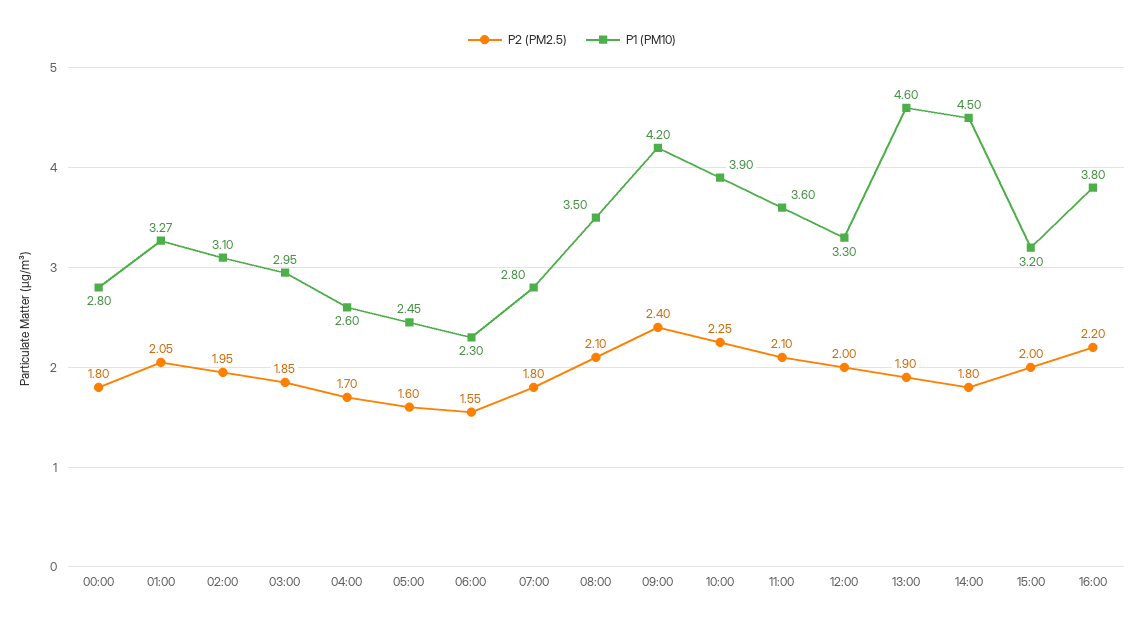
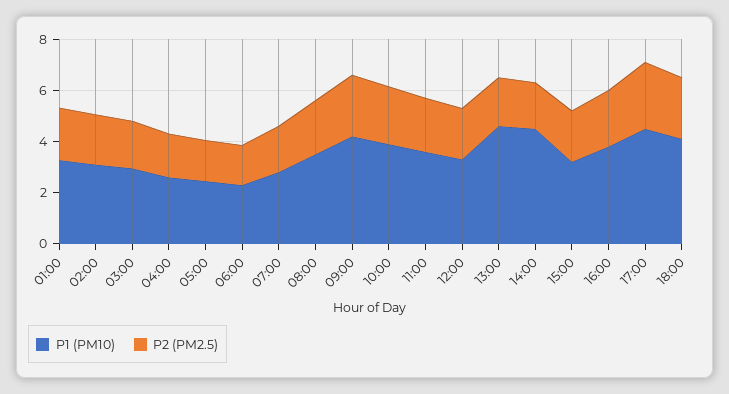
P2 (PM2.5), 00:00: 1.8 -> none
P1 (PM10), 00:00: 2.8 -> none
P1 (PM10), 17:00: none -> 4.5
P2 (PM2.5), 17:00: none -> 2.5
P1 (PM10), 18:00: none -> 4
P2 (PM2.5), 18:00: none -> 2.5

